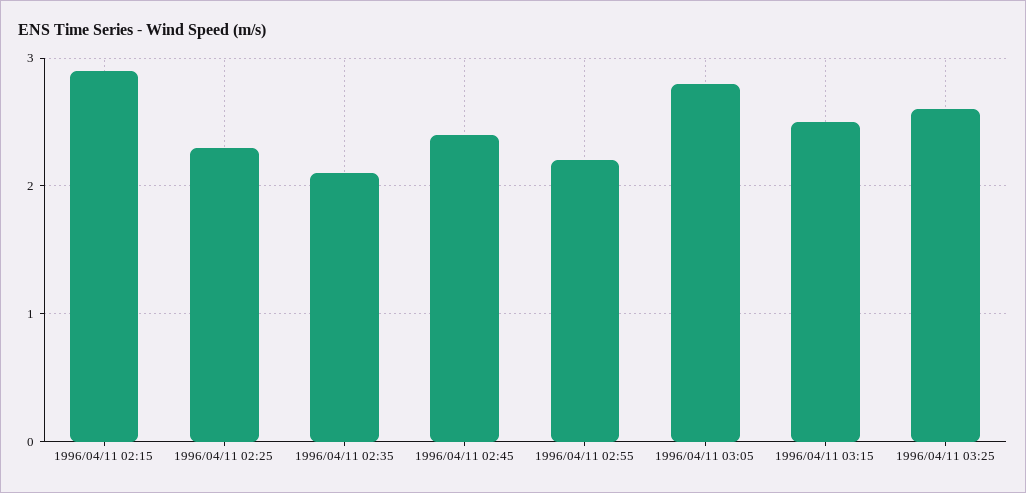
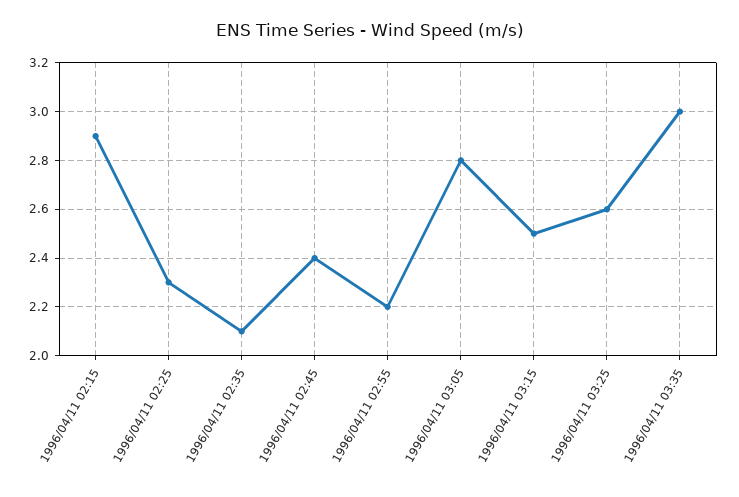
1996/04/11 03:35: none -> 3

